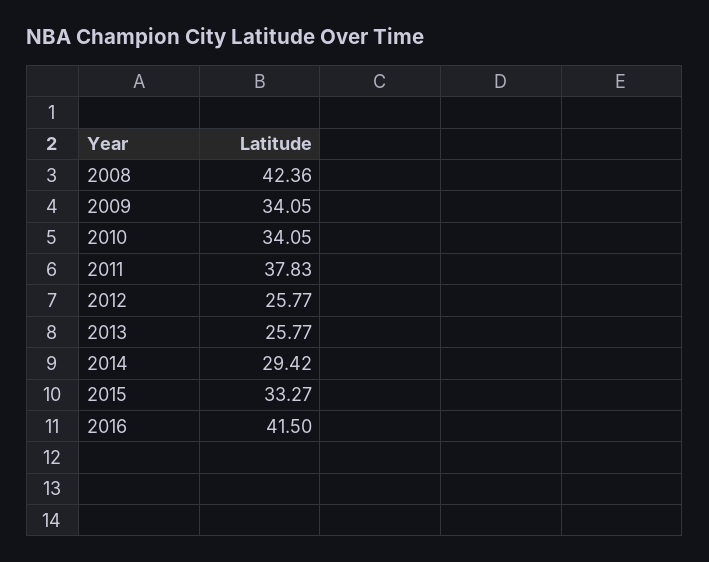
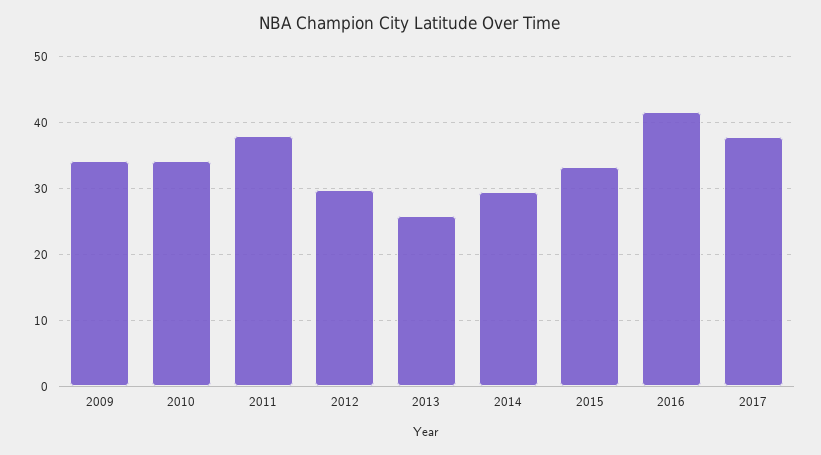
2008: 42.36 -> none
2012: 25.77 -> 30
2017: none -> 38

